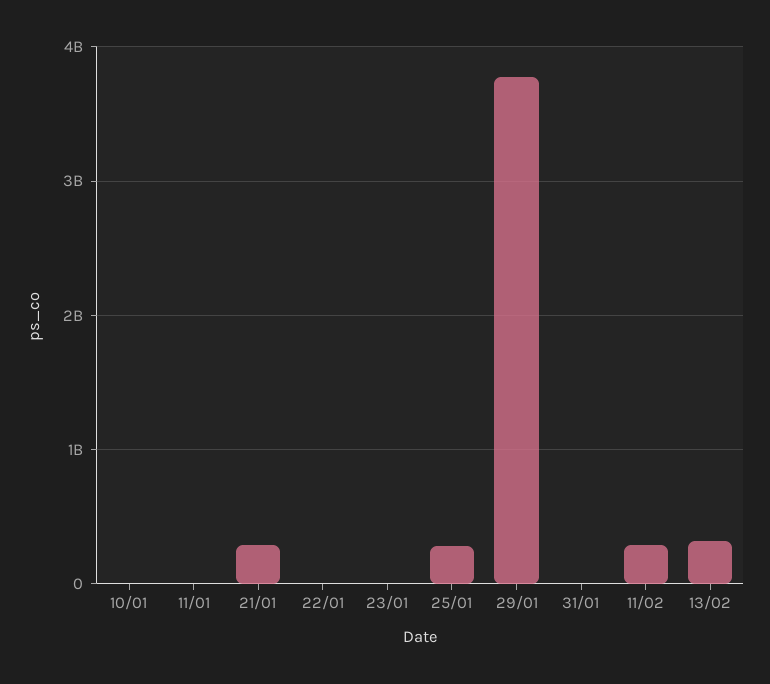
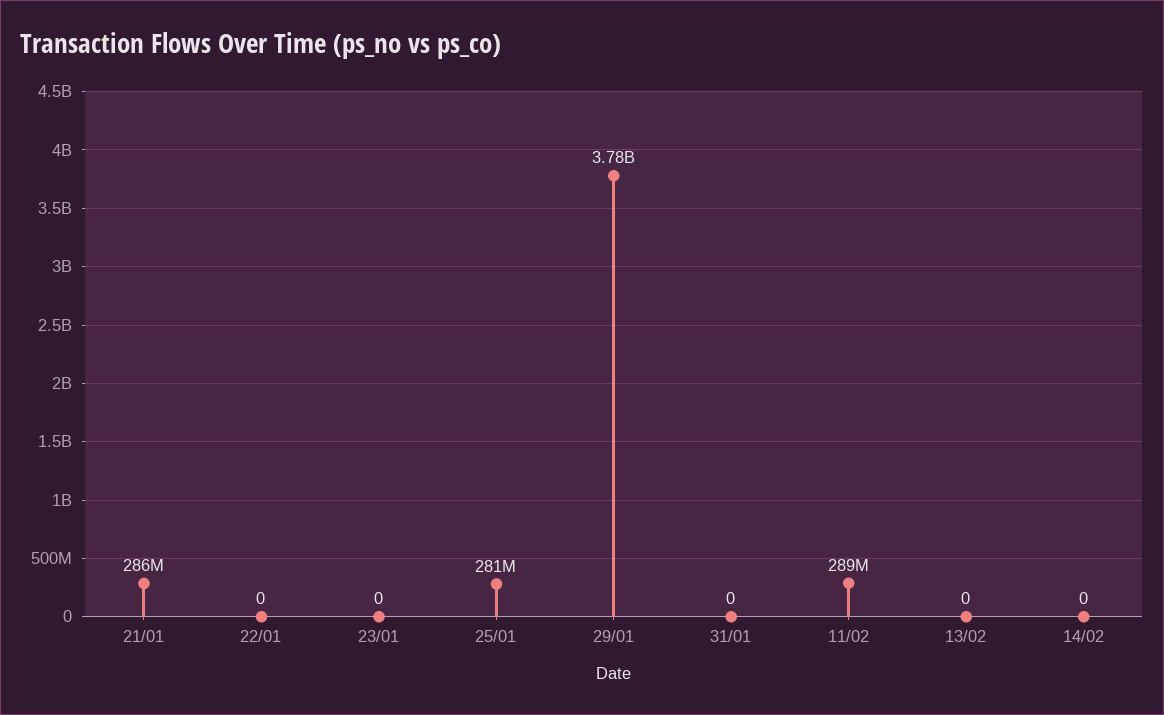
10/01: 0 -> none
11/01: 0 -> none
13/02: 300000000 -> 0
14/02: none -> 0

